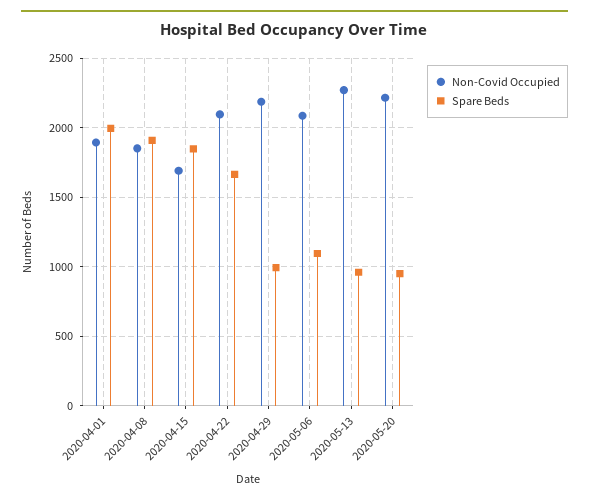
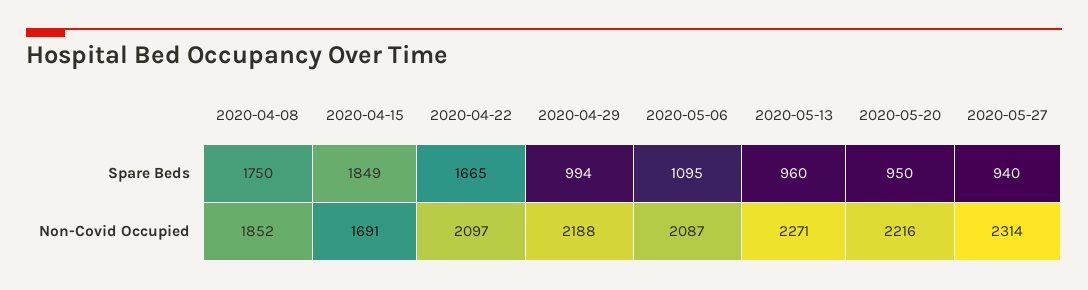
Non-Covid Occupied, 2020-04-01: 1900 -> none
Spare Beds, 2020-04-01: 2000 -> none
Spare Beds, 2020-04-08: 1900 -> 1750
Spare Beds, 2020-05-27: none -> 940
Non-Covid Occupied, 2020-05-27: none -> 2314

